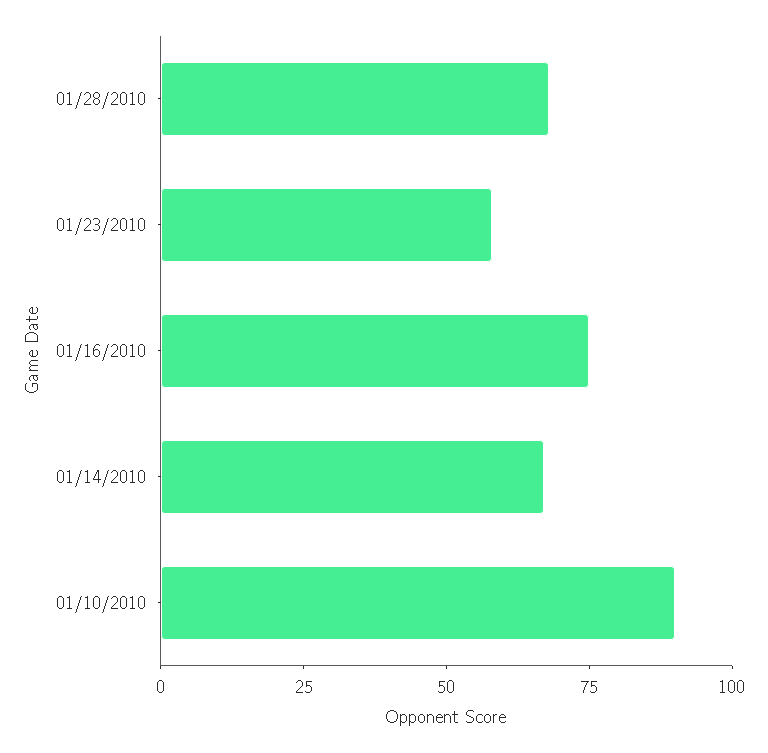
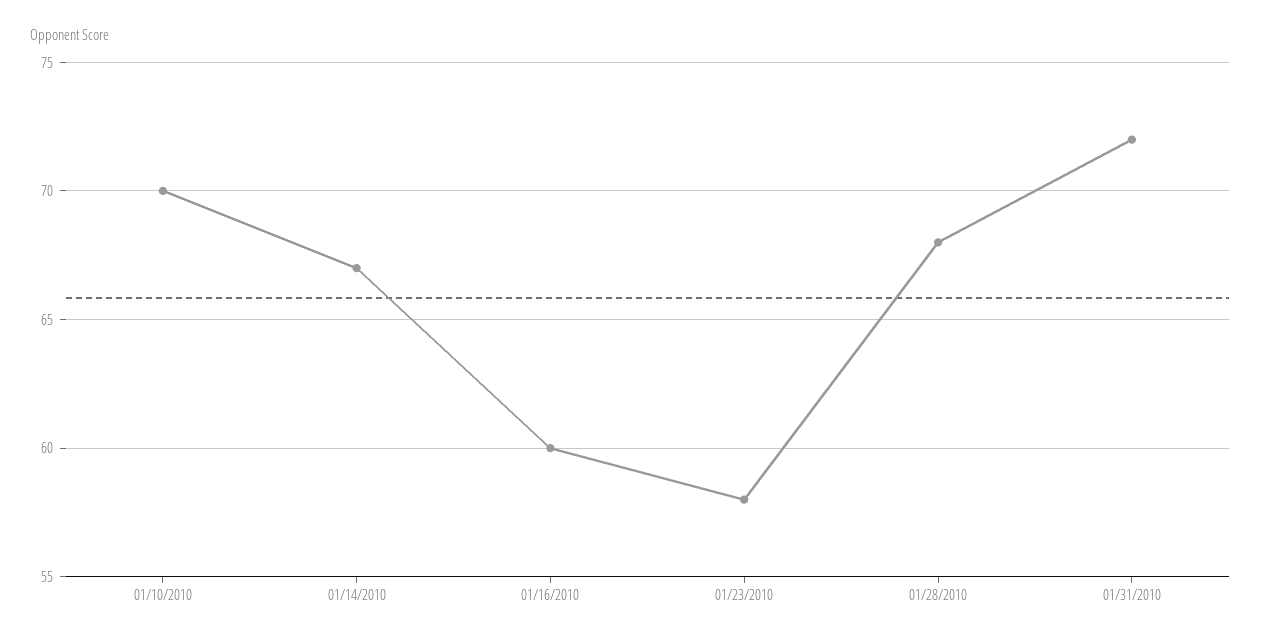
01/16/2010: 75 -> 60
01/10/2010: 90 -> 70
01/31/2010: none -> 72

